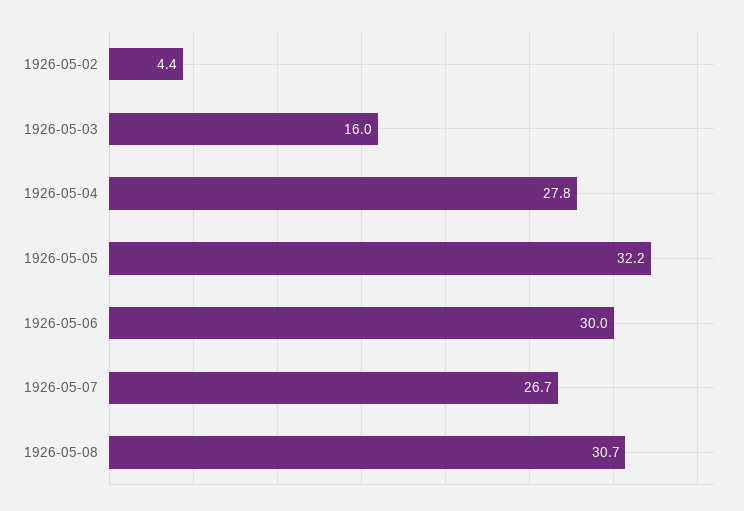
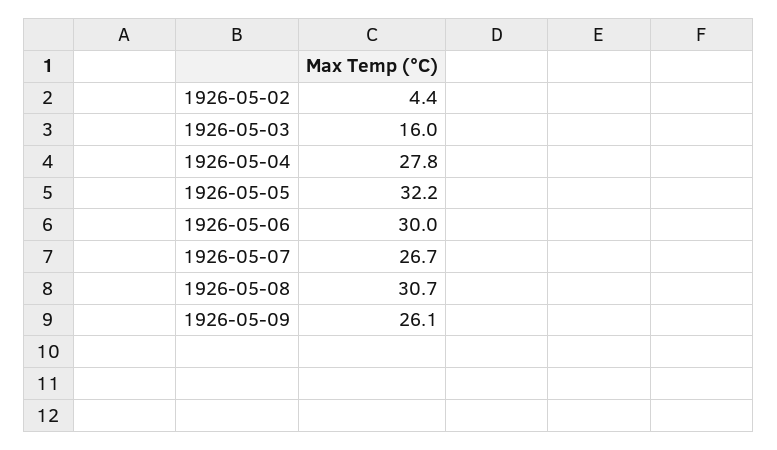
1926-05-09: none -> 26.1

